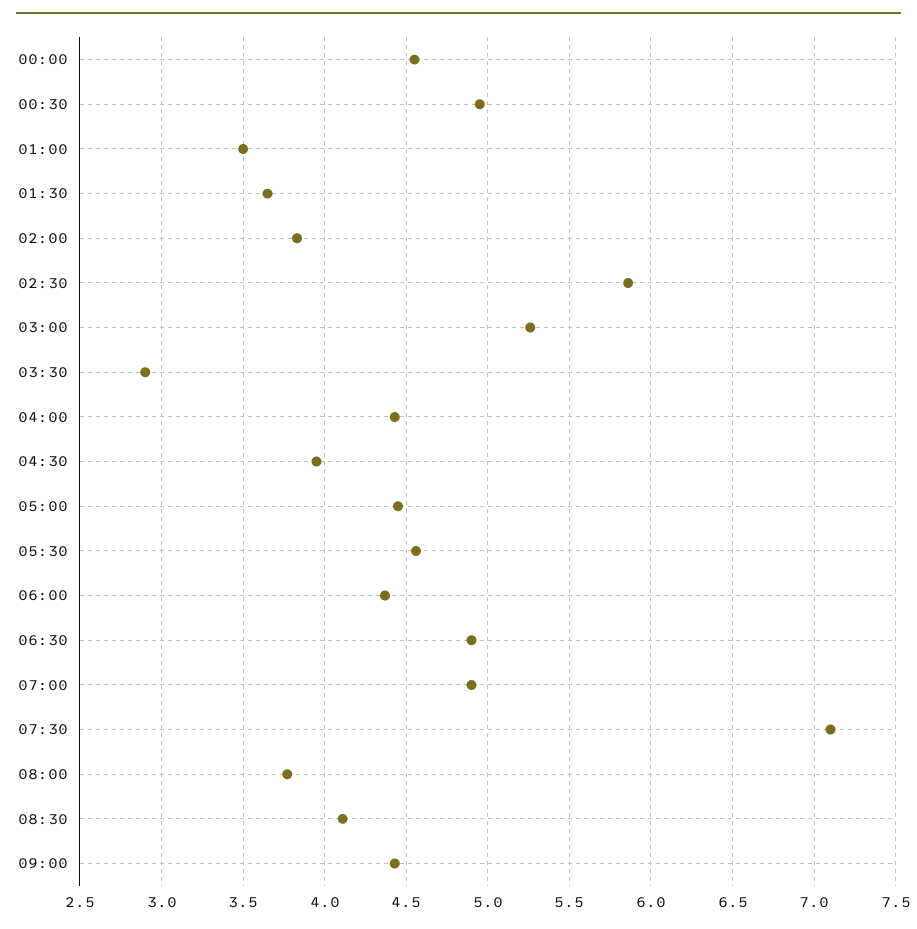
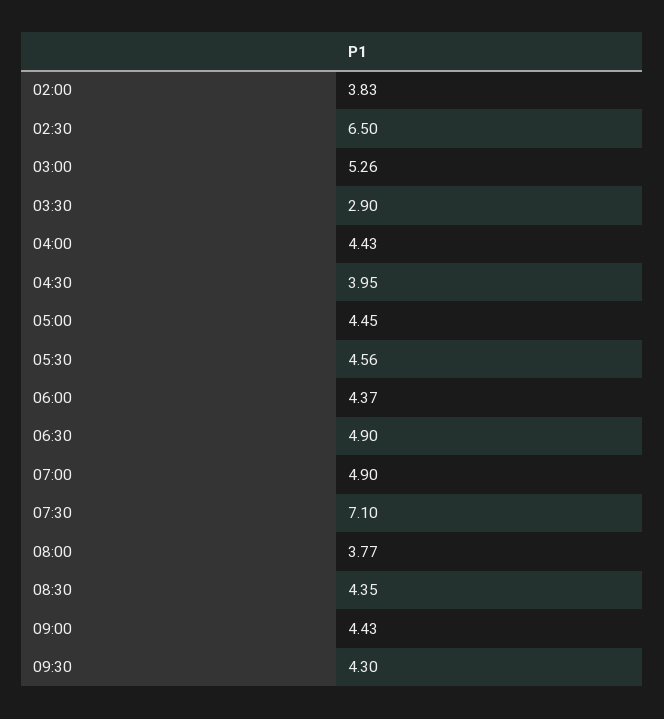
00:00: 4.55 -> none
00:30: 4.95 -> none
01:00: 3.5 -> none
01:30: 3.65 -> none
02:30: 5.85 -> 6.5
08:30: 4.1 -> 4.35
09:30: none -> 4.3

